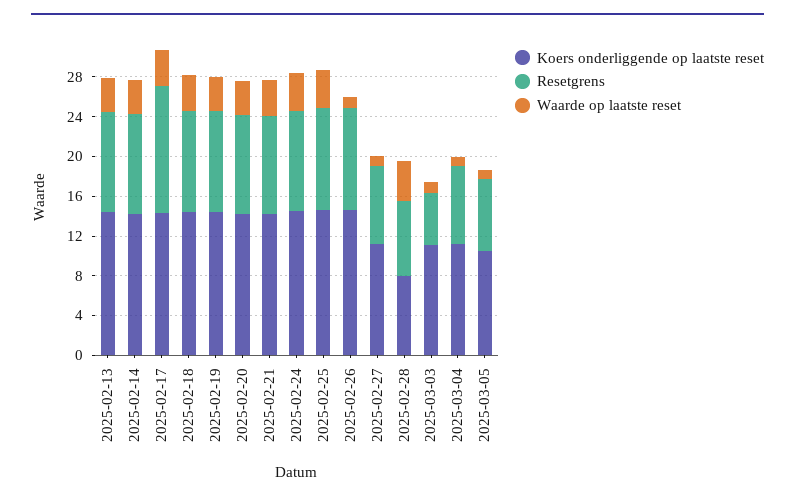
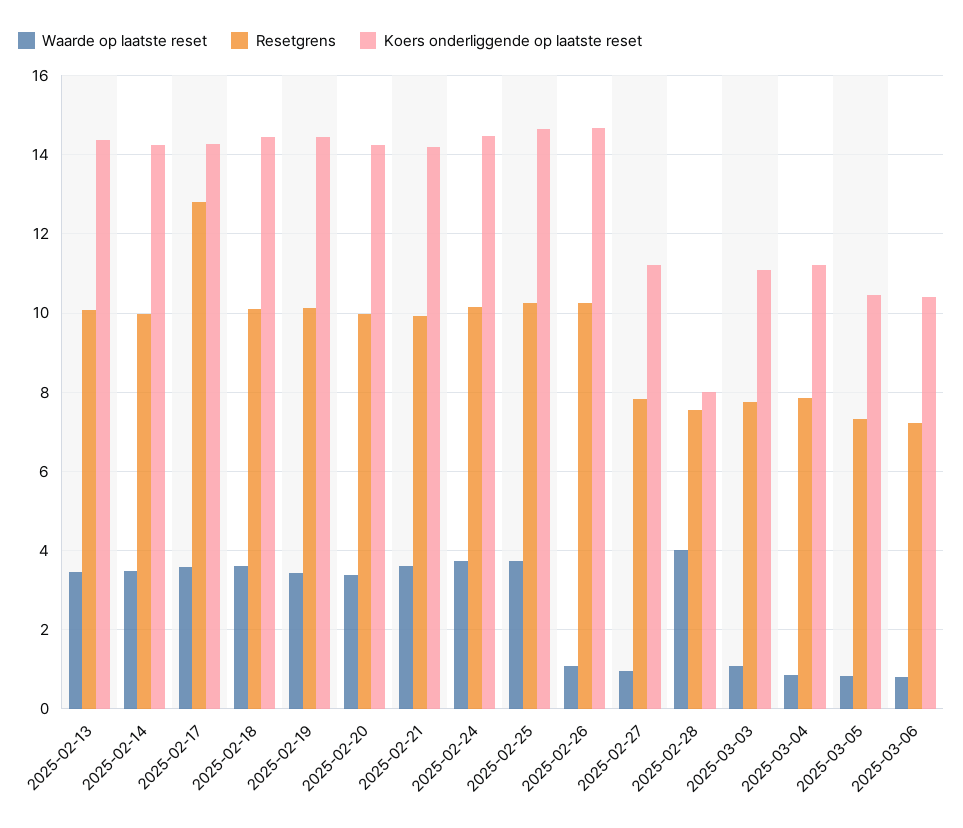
Resetgrens, 2025-03-03: 5 -> 7.8
Waarde op laatste reset, 2025-03-06: none -> 0.8
Resetgrens, 2025-03-06: none -> 7.2
Koers onderliggende op laatste reset, 2025-03-06: none -> 10.4

